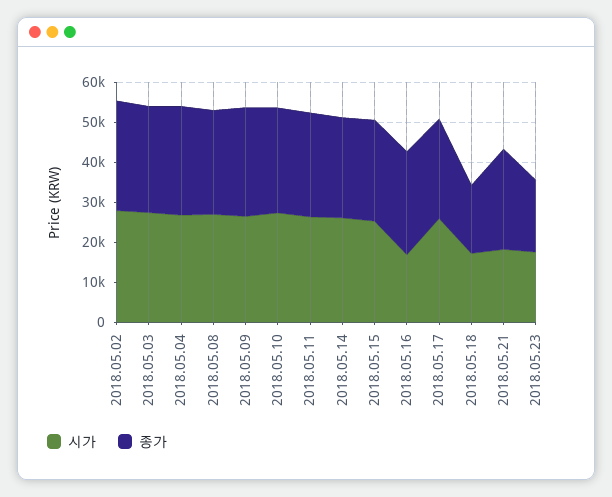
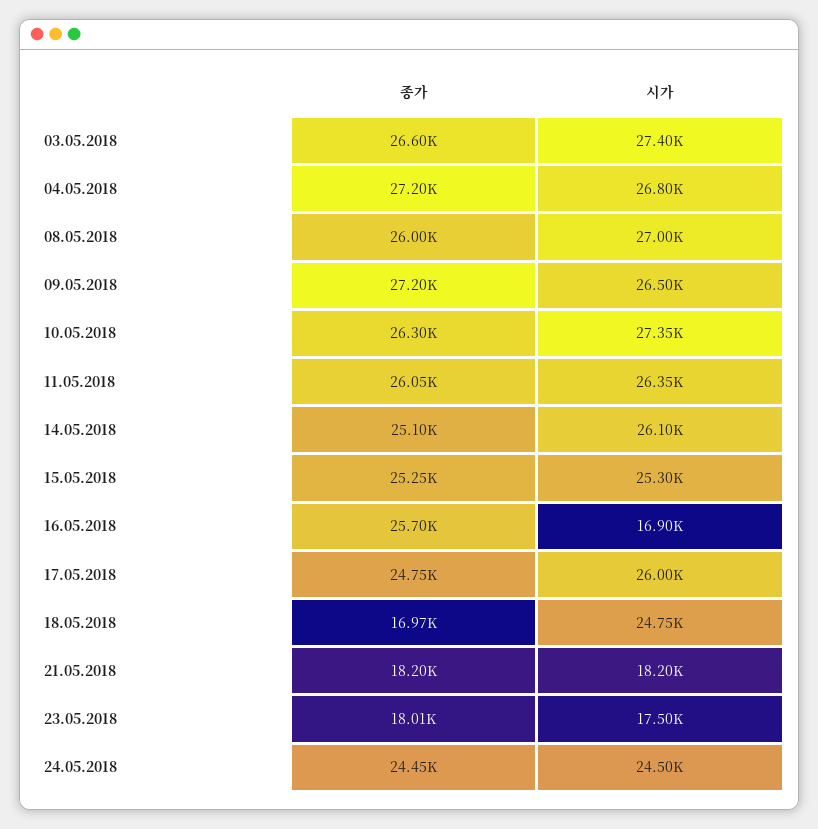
시가, 2018.05.02: 27500 -> none
종가, 2018.05.02: 27500 -> none
시가, 2018.05.18: 17500 -> 24750
종가, 2018.05.21: 25000 -> 18200
종가, 24.05.2018: none -> 24450
시가, 24.05.2018: none -> 24500

